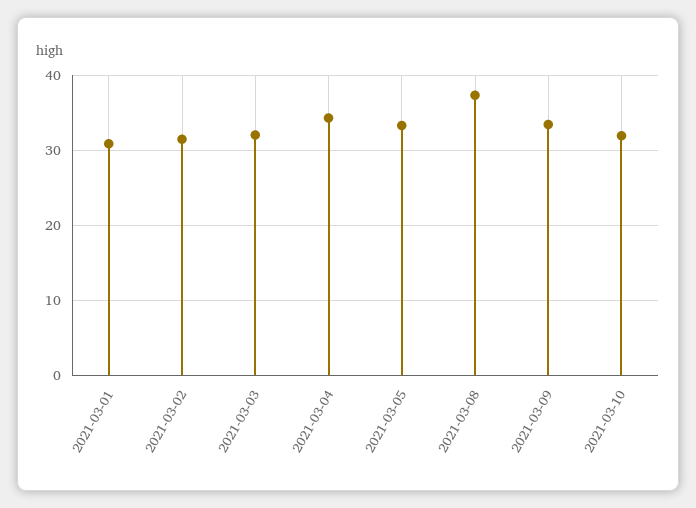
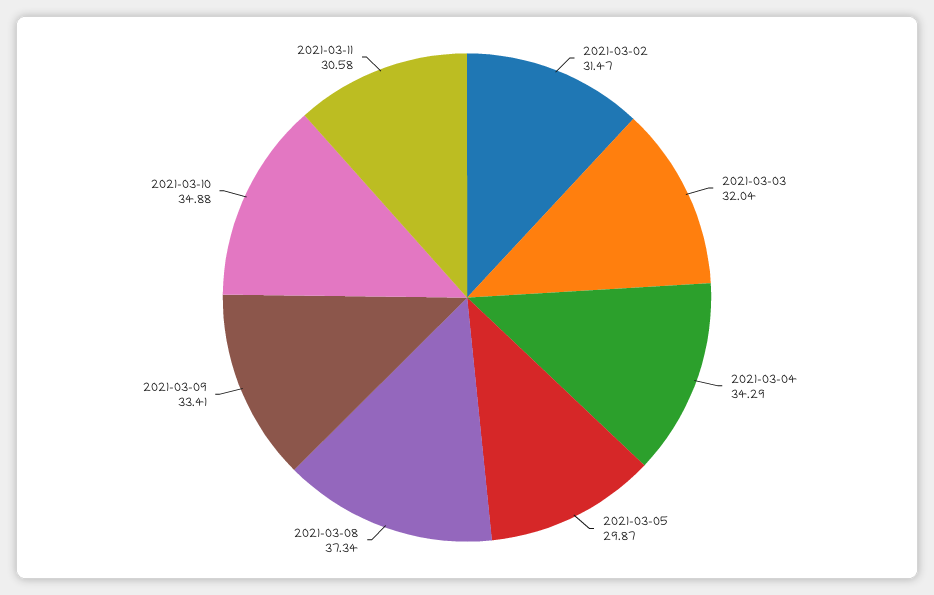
2021-03-01: 31 -> none
2021-03-05: 33 -> 29.87
2021-03-10: 32 -> 34.88
2021-03-11: none -> 30.58

